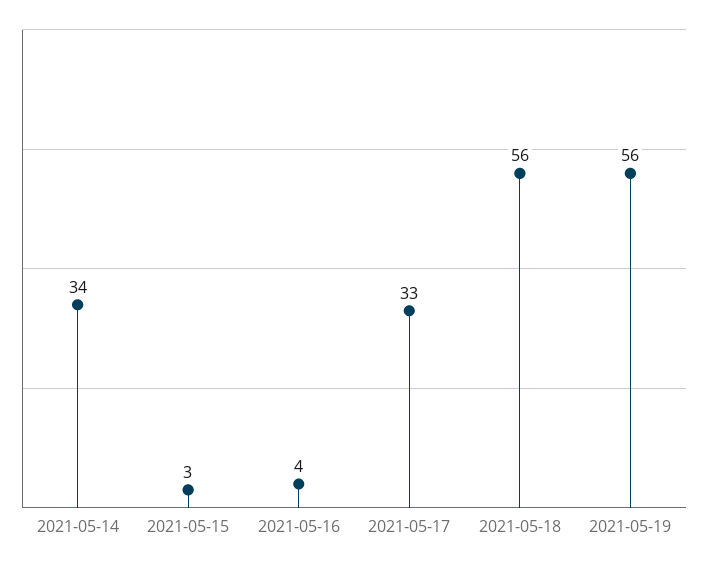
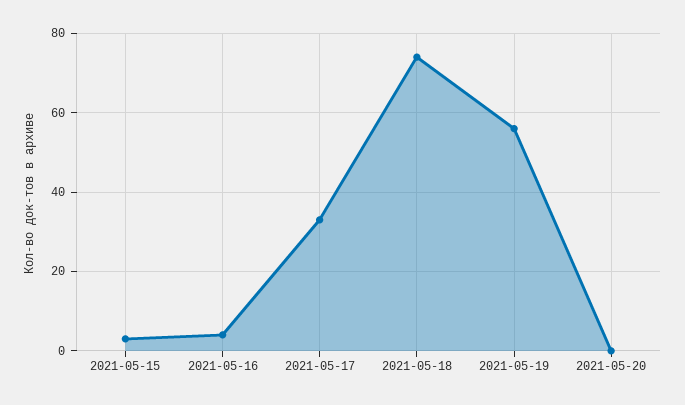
2021-05-14: 34 -> none
2021-05-18: 56 -> 75
2021-05-20: none -> 0

